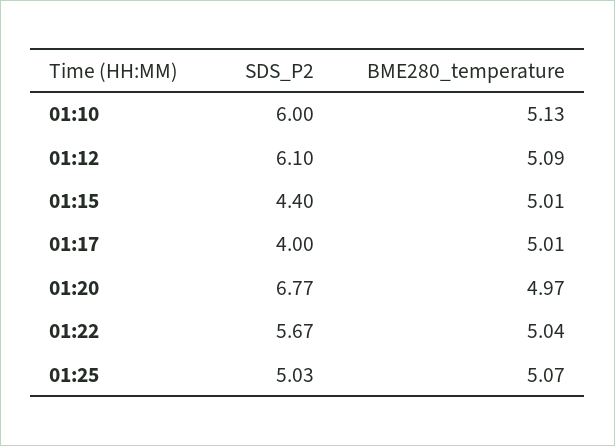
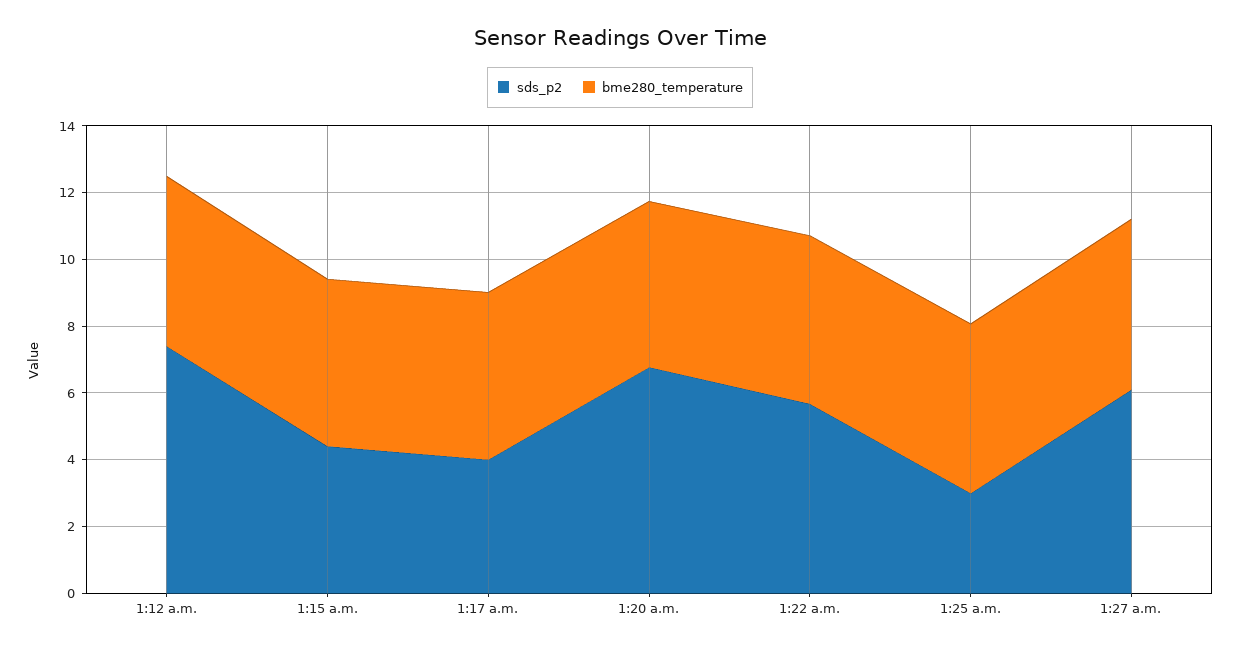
SDS_P2, 01:10: 6 -> none
BME280_temperature, 01:10: 5.13 -> none
SDS_P2, 01:12: 6.1 -> 7.5
SDS_P2, 01:25: 5.03 -> 3
SDS_P2, 1:27 a.m.: none -> 6
BME280_temperature, 1:27 a.m.: none -> 5

